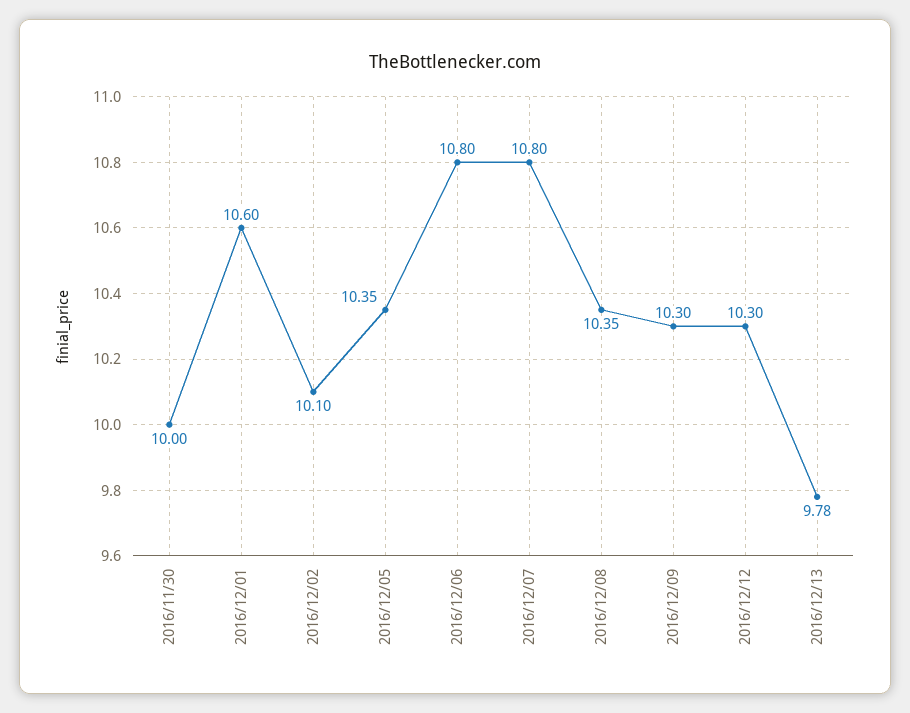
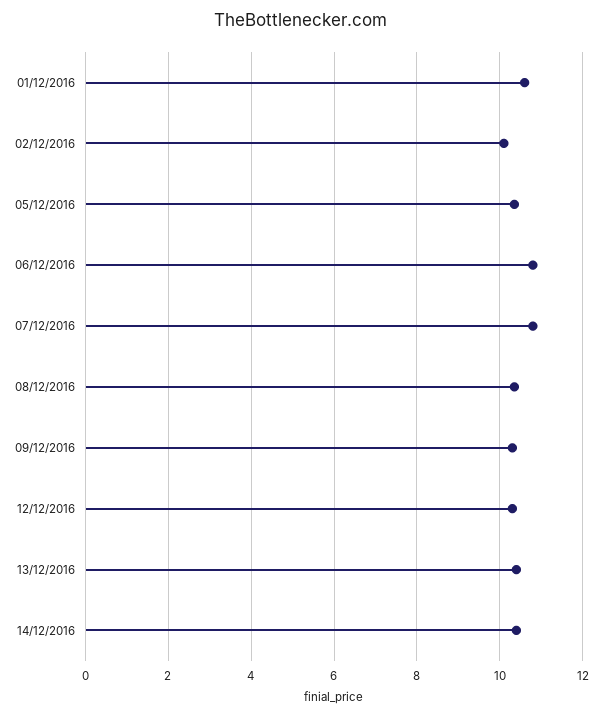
2016/11/30: 10 -> none
2016/12/13: 9.78 -> 10.4
14/12/2016: none -> 10.4

